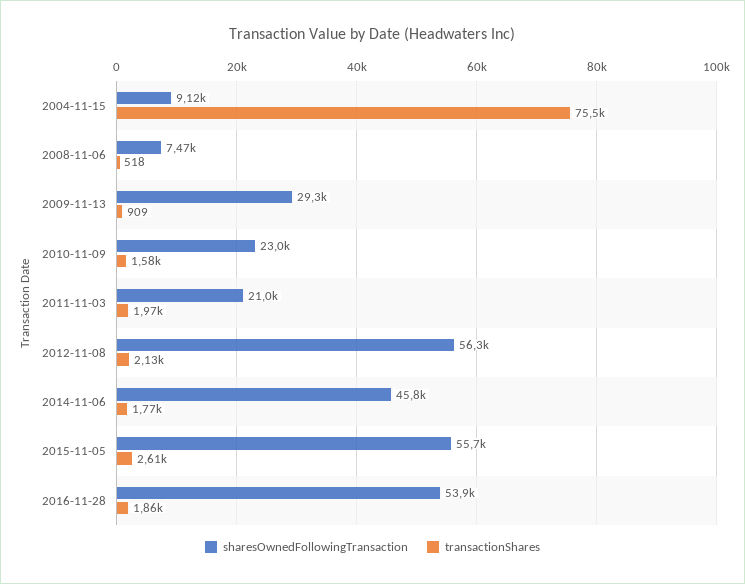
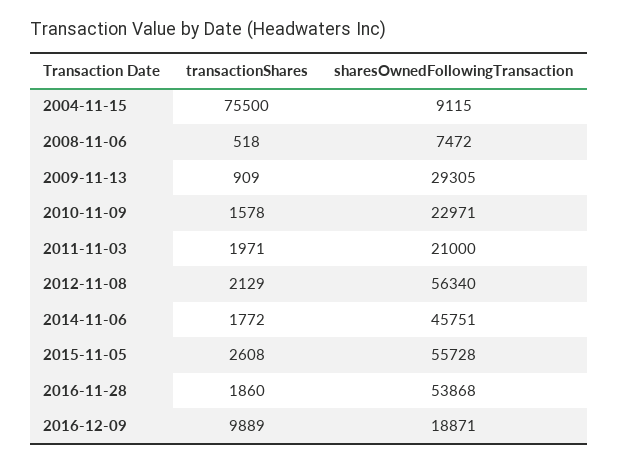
transactionShares, 2016-12-09: none -> 9889
sharesOwnedFollowingTransaction, 2016-12-09: none -> 18871

